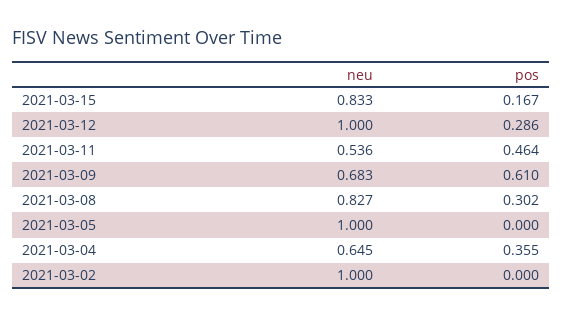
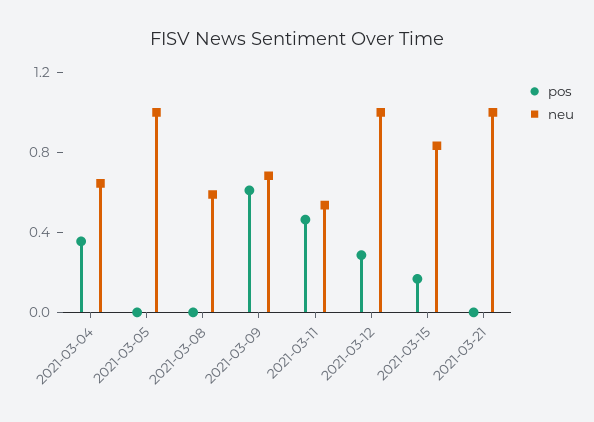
neu, 2021-03-08: 0.827 -> 0.6
pos, 2021-03-08: 0.302 -> 0
neu, 2021-03-02: 1 -> none
pos, 2021-03-02: 0 -> none
pos, 2021-03-21: none -> 0
neu, 2021-03-21: none -> 1

